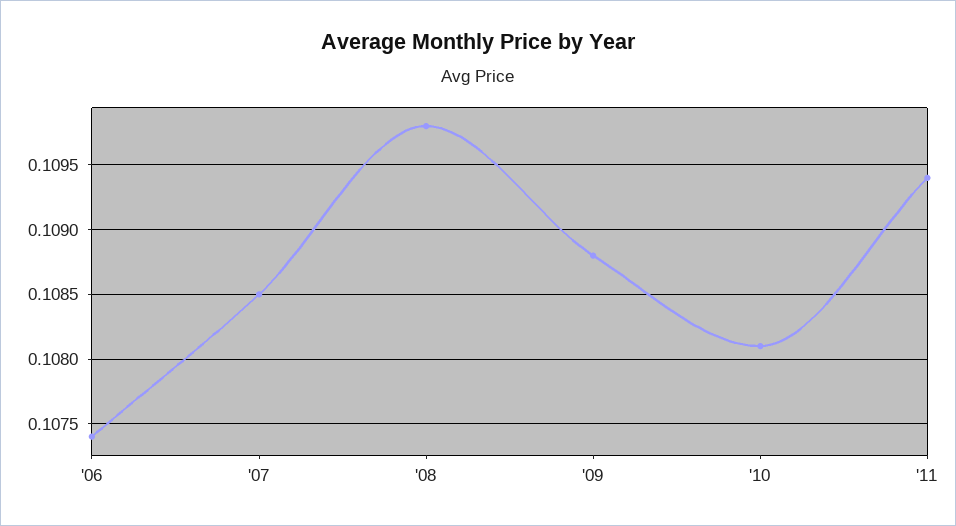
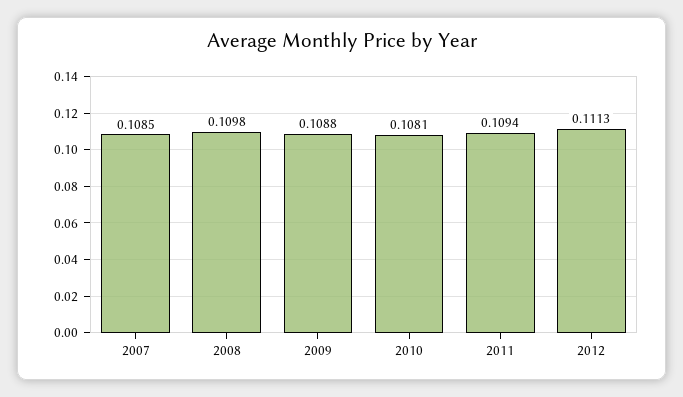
'06: 0.1074 -> none
2012: none -> 0.1113

